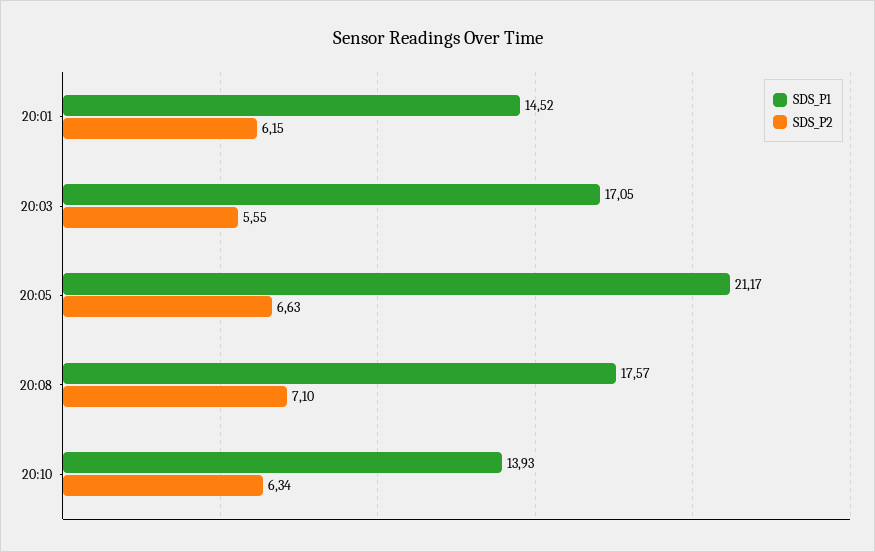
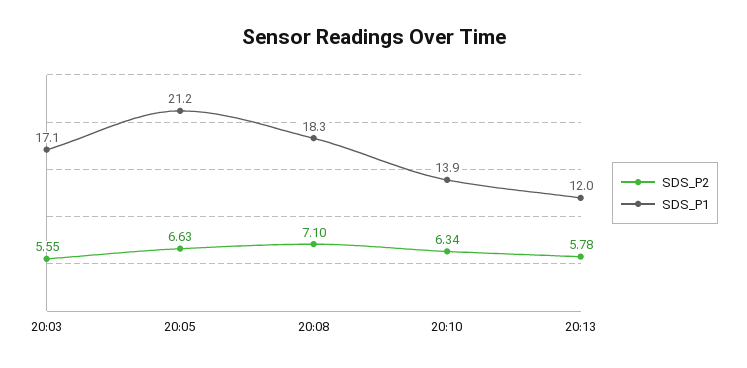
SDS_P1, 20:01: 14.52 -> none
SDS_P2, 20:01: 6.15 -> none
SDS_P1, 20:08: 17.57 -> 18.3
SDS_P2, 20:13: none -> 5.78
SDS_P1, 20:13: none -> 12

